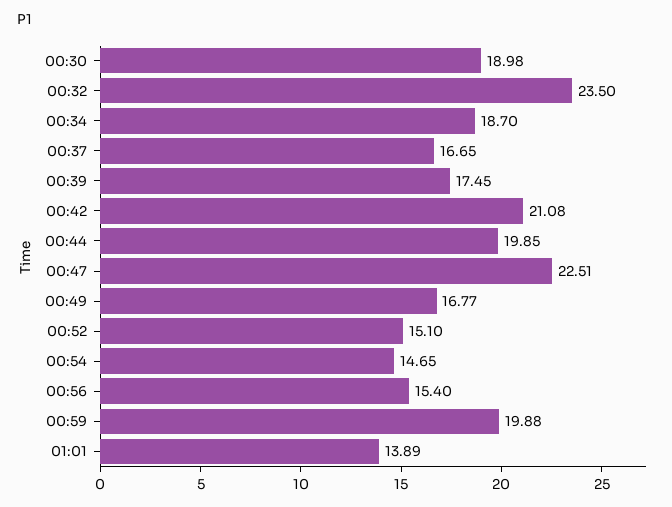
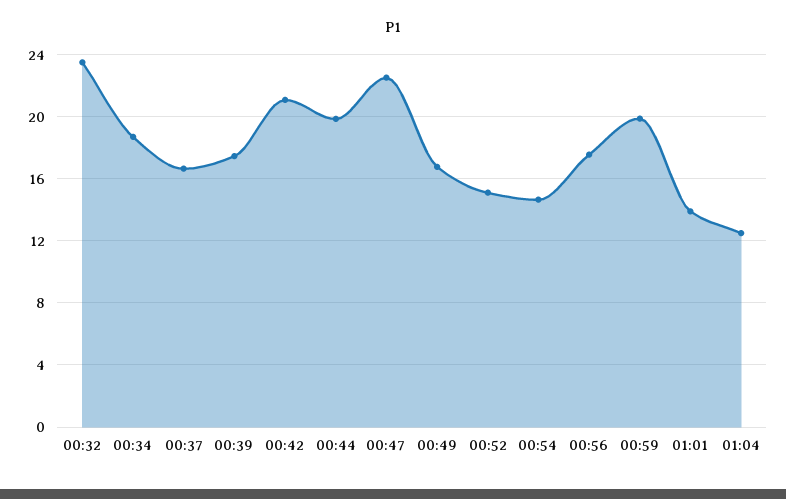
00:30: 18.98 -> none
00:56: 15.4 -> 17.5
01:04: none -> 12.5

